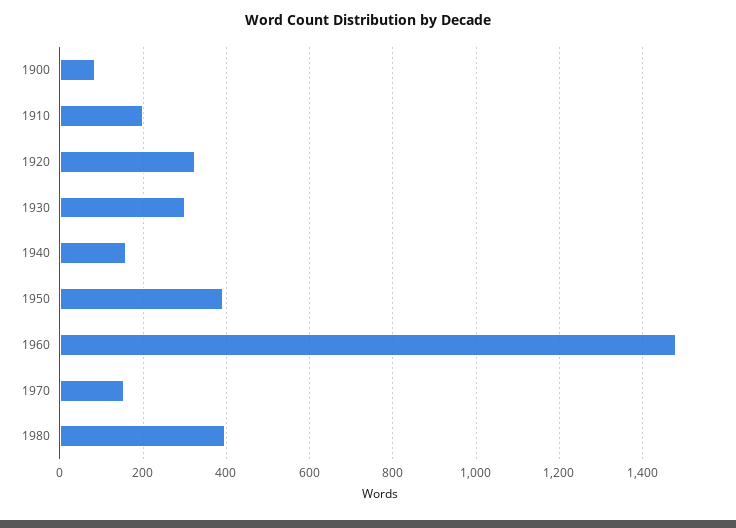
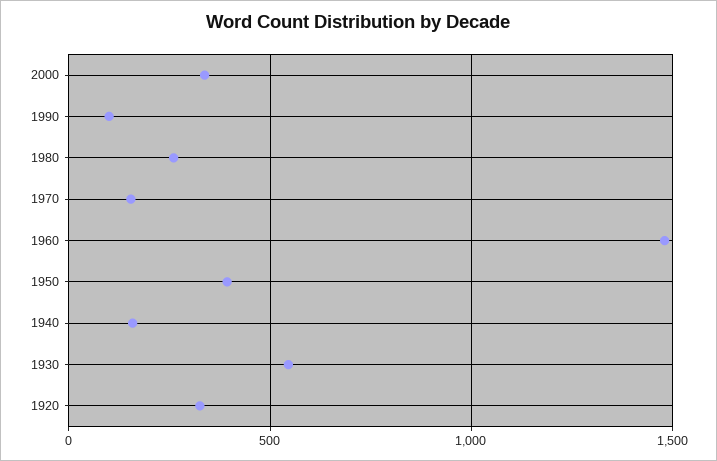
1900: 80 -> none
1910: 200 -> none
1930: 300 -> 550
1980: 400 -> 250
2000: none -> 350
1990: none -> 100

